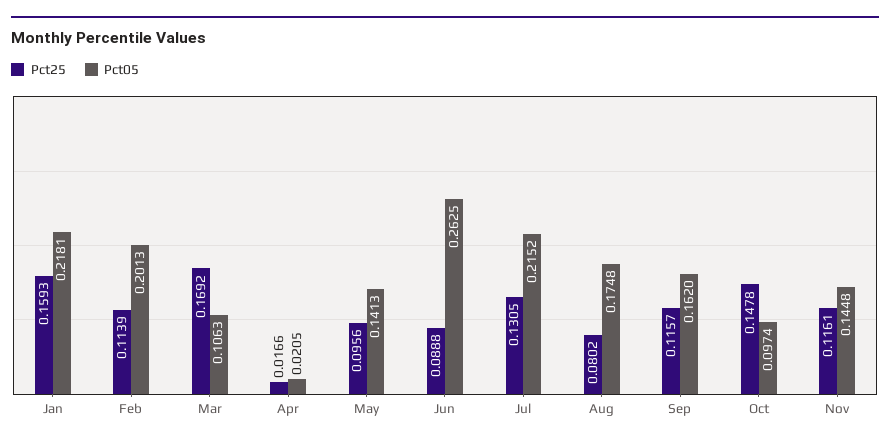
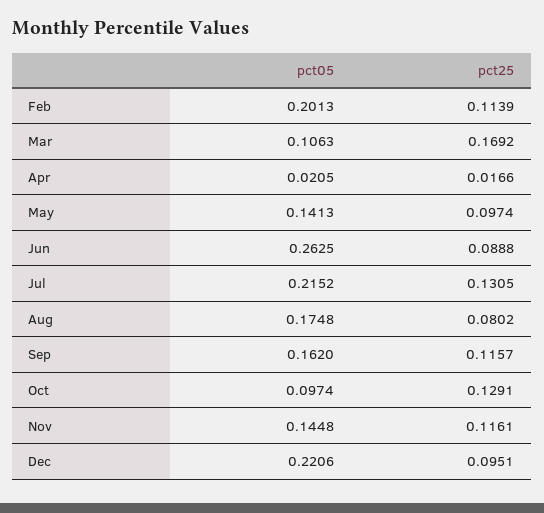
Pct25, Jan: 0.1593 -> none
Pct05, Jan: 0.2181 -> none
Pct25, May: 0.0956 -> 0.0974
Pct25, Oct: 0.1478 -> 0.1291
Pct05, Dec: none -> 0.2206
Pct25, Dec: none -> 0.0951

